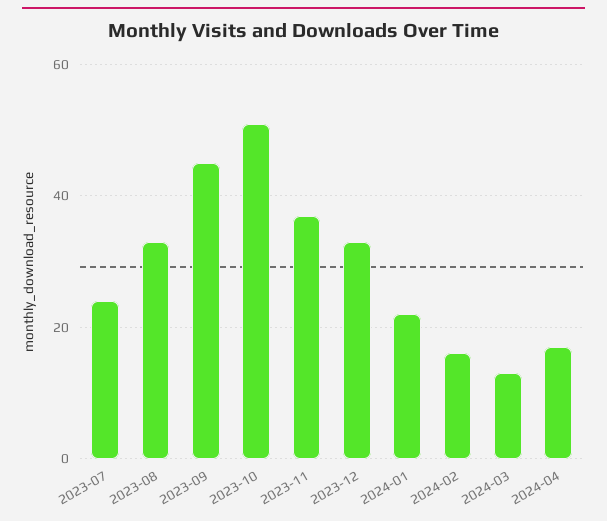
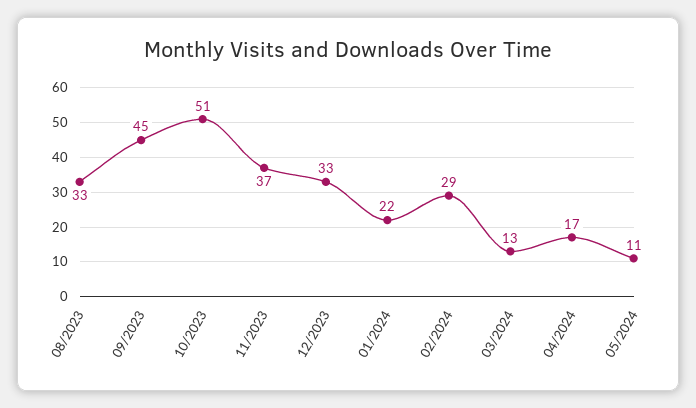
2023-07: 25 -> none
2024-02: 15 -> 29
05/2024: none -> 11

